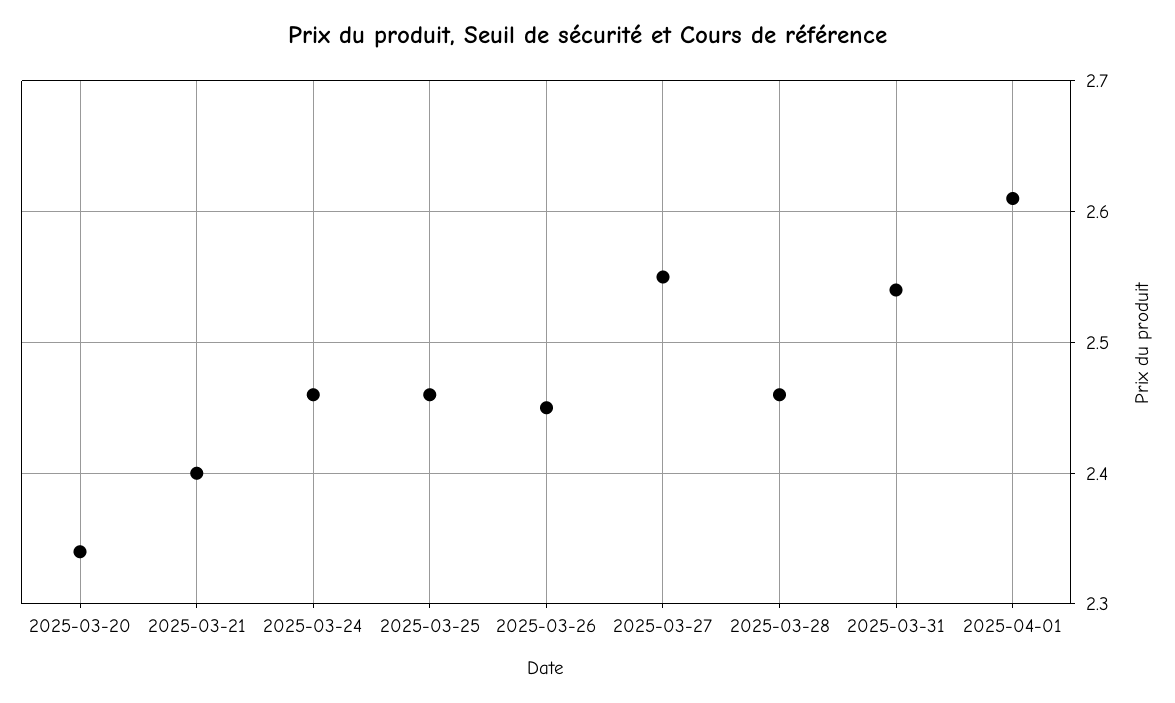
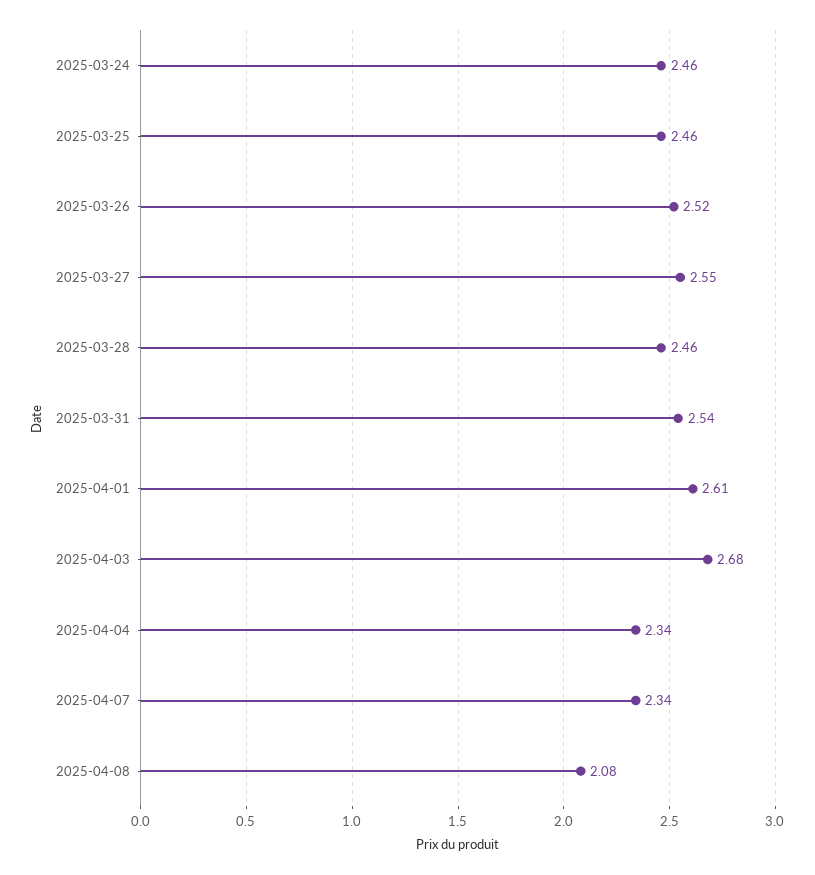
2025-03-20: 2.34 -> none
2025-03-21: 2.4 -> none
2025-03-26: 2.45 -> 2.52
2025-04-03: none -> 2.68
2025-04-04: none -> 2.34
2025-04-07: none -> 2.34
2025-04-08: none -> 2.08

